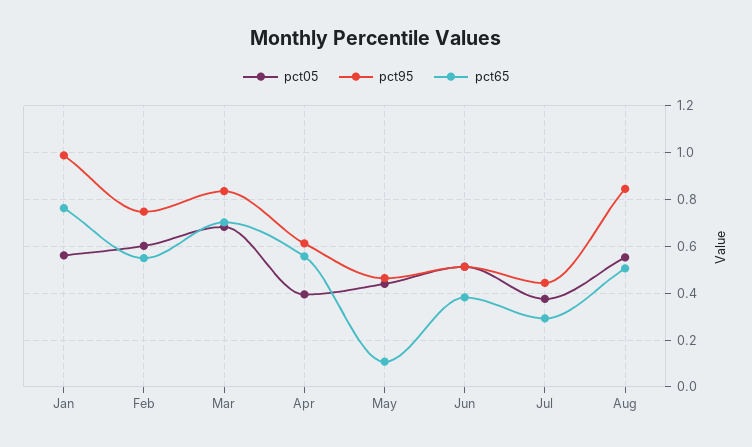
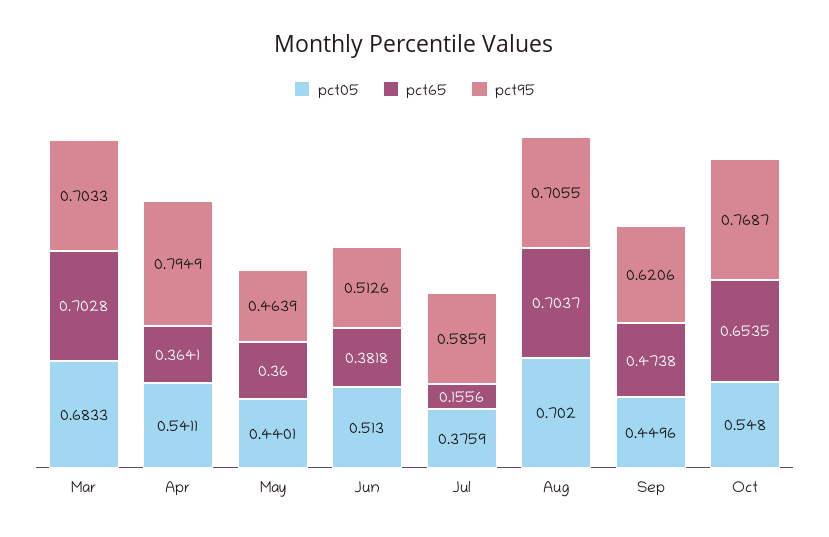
pct05, Jan: 0.55 -> none
pct95, Jan: 1 -> none
pct65, Jan: 0.75 -> none
pct05, Feb: 0.6 -> none
pct95, Feb: 0.75 -> none
pct65, Feb: 0.55 -> none
pct95, Mar: 0.85 -> 0.7033
pct05, Apr: 0.4 -> 0.5411
pct95, Apr: 0.6 -> 0.7949
pct65, Apr: 0.55 -> 0.3641
pct65, May: 0.1 -> 0.36
pct95, Jul: 0.45 -> 0.5859
pct65, Jul: 0.3 -> 0.1556
pct05, Aug: 0.55 -> 0.702
pct95, Aug: 0.85 -> 0.7055
pct65, Aug: 0.5 -> 0.7037
pct05, Sep: none -> 0.4496
pct65, Sep: none -> 0.4738
pct95, Sep: none -> 0.6206
pct05, Oct: none -> 0.548
pct65, Oct: none -> 0.6535
pct95, Oct: none -> 0.7687

